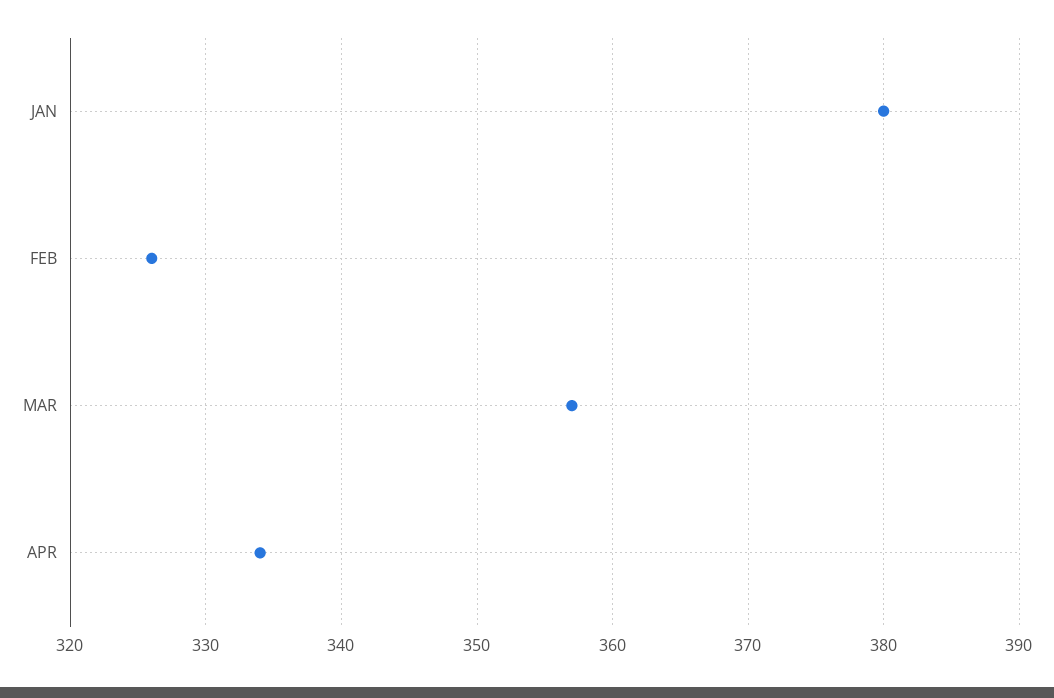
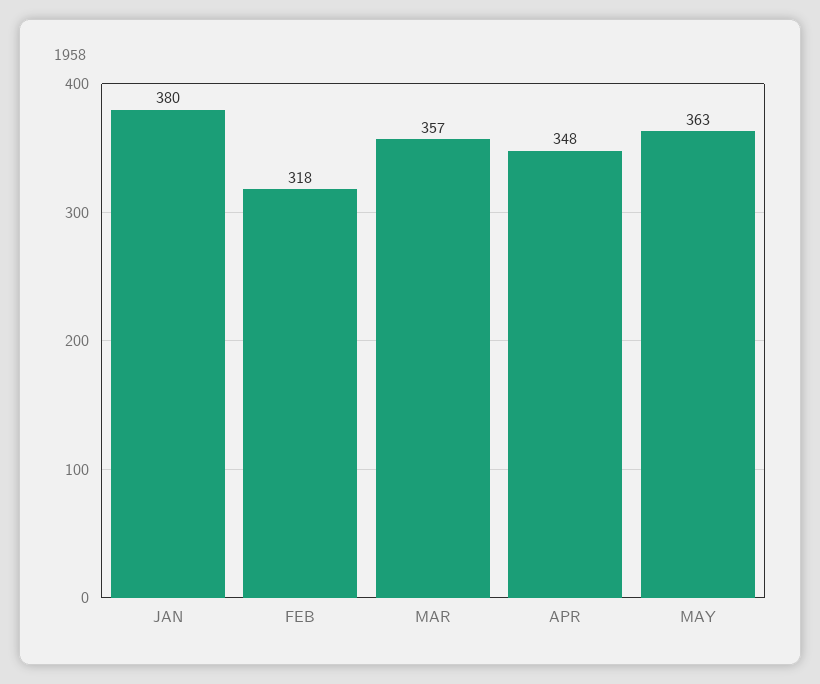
FEB: 326 -> 318
APR: 334 -> 348
MAY: none -> 363

